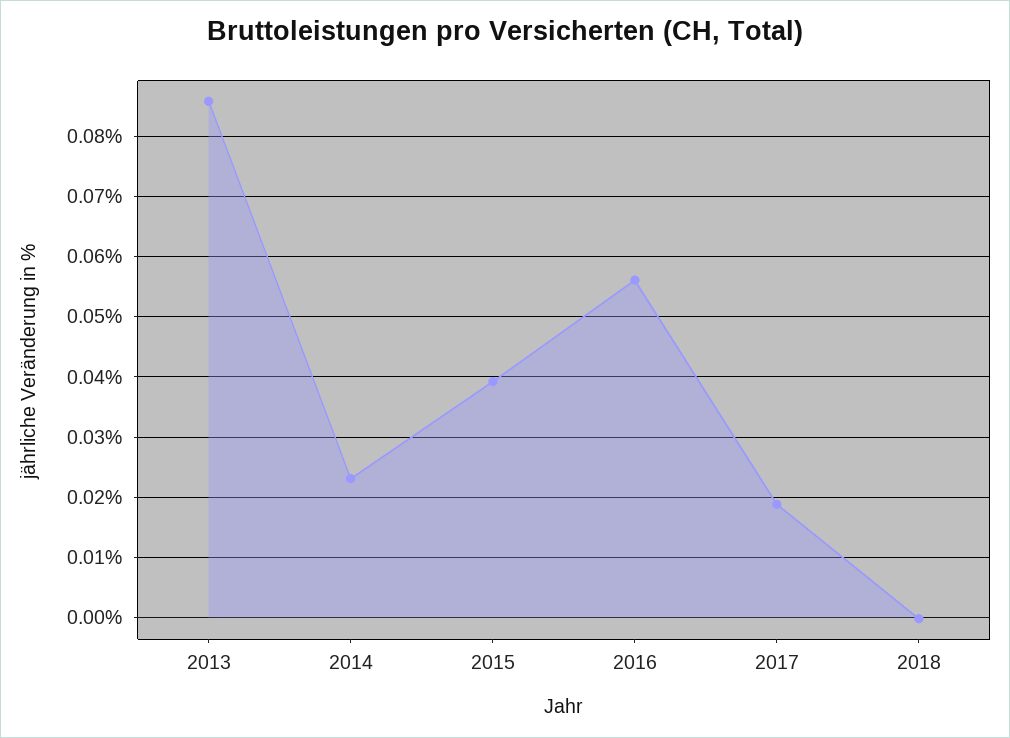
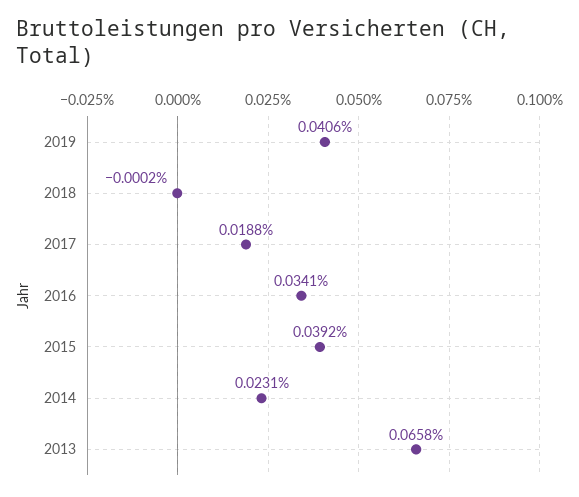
2013: 0.086 -> 0.0658
2016: 0.056 -> 0.0341
2019: none -> 0.0406

